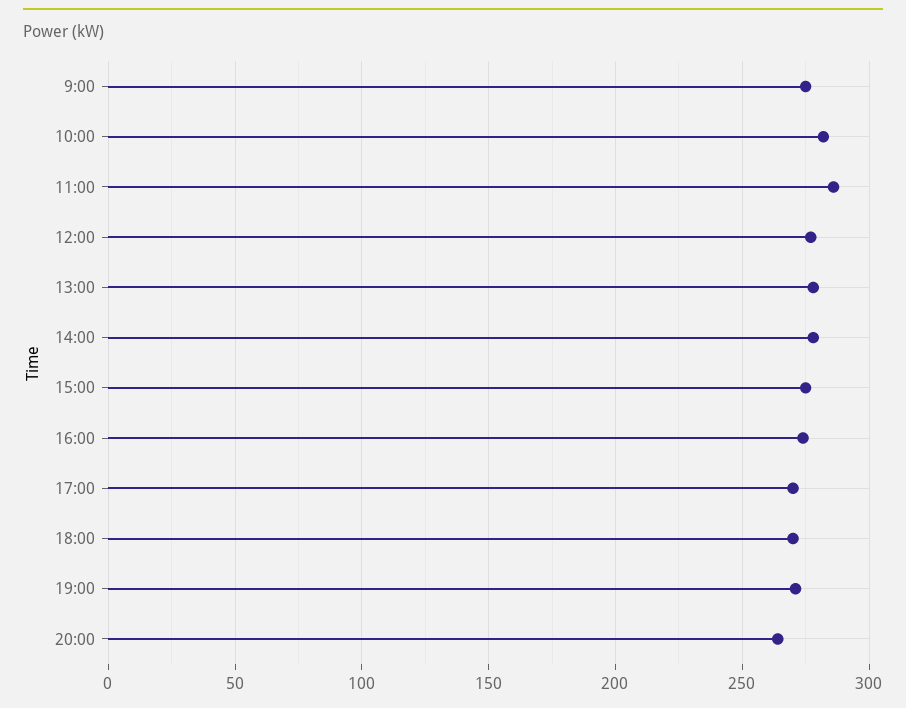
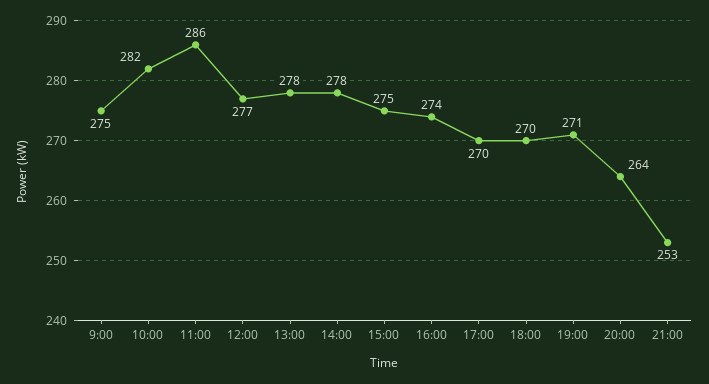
21:00: none -> 253

